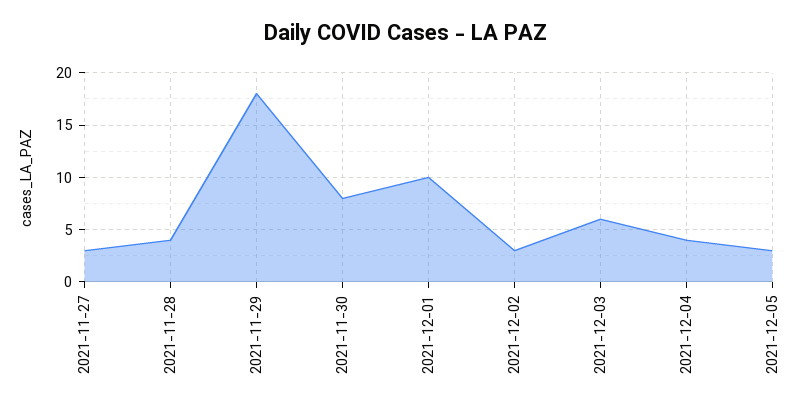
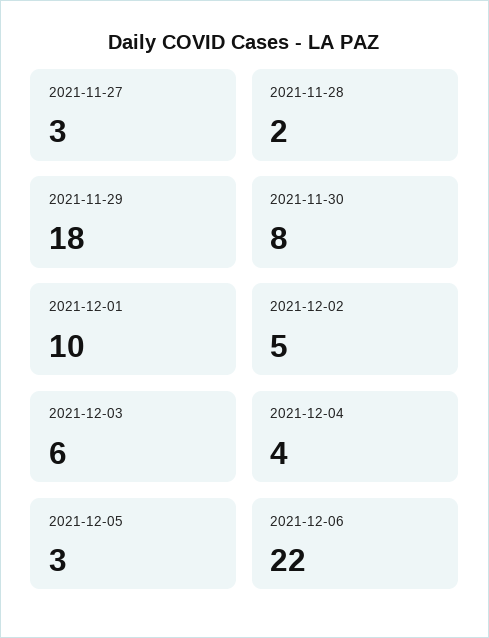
2021-11-28: 4 -> 2
2021-12-02: 3 -> 5
2021-12-06: none -> 22

